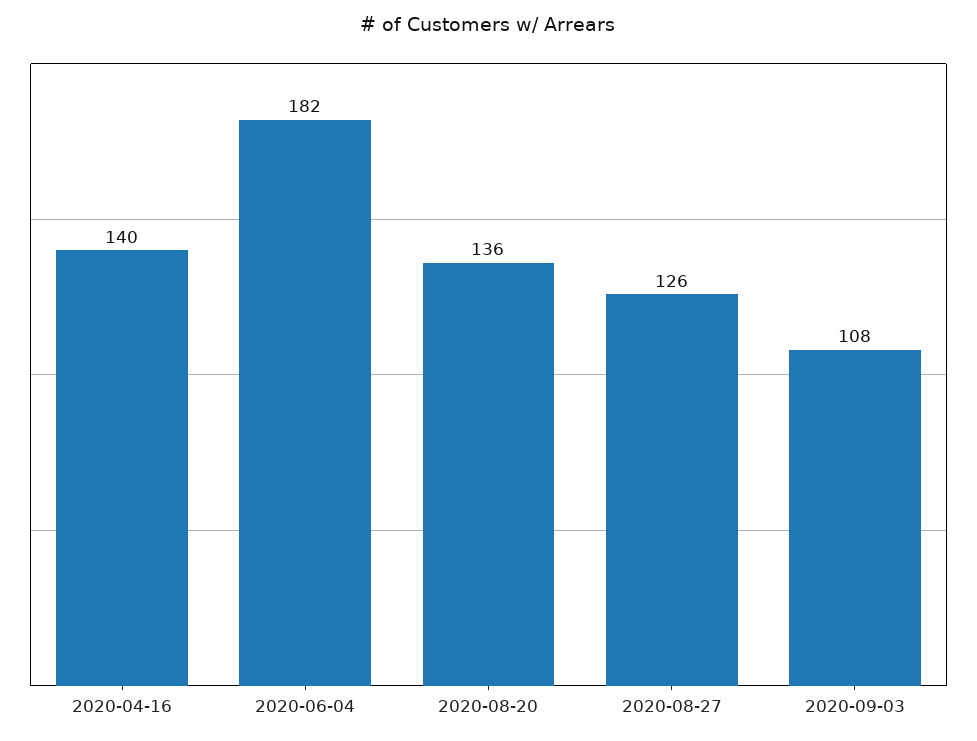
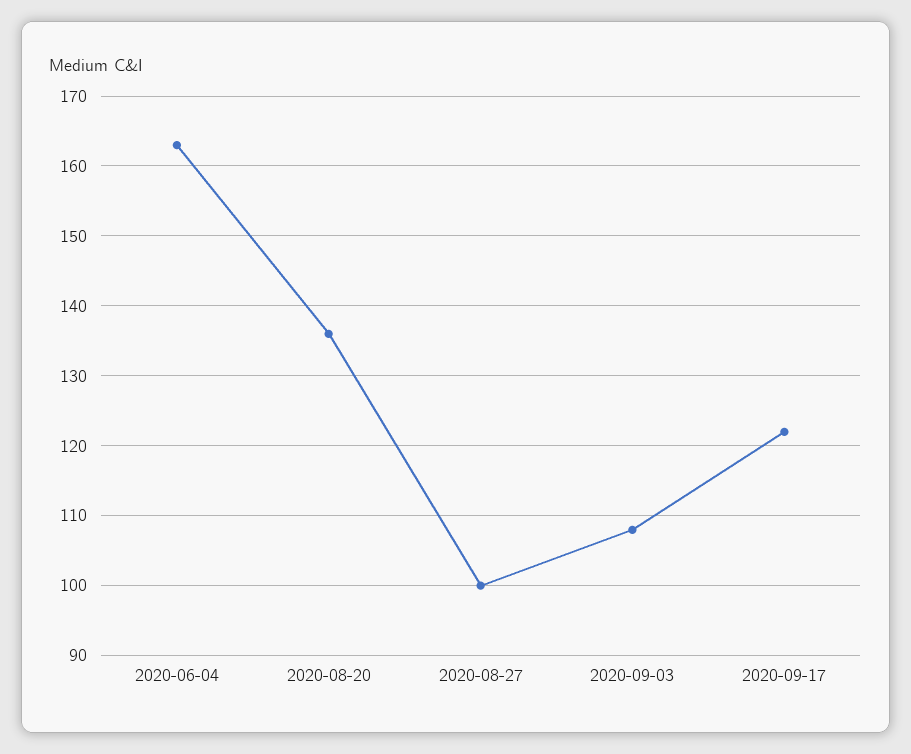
2020-04-16: 140 -> none
2020-06-04: 182 -> 163
2020-08-27: 126 -> 100
2020-09-17: none -> 122

